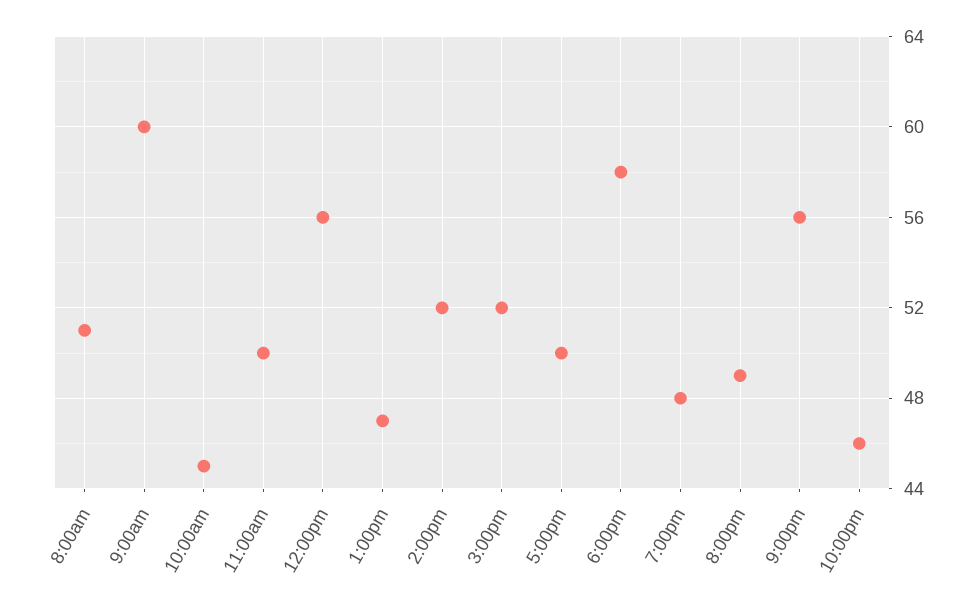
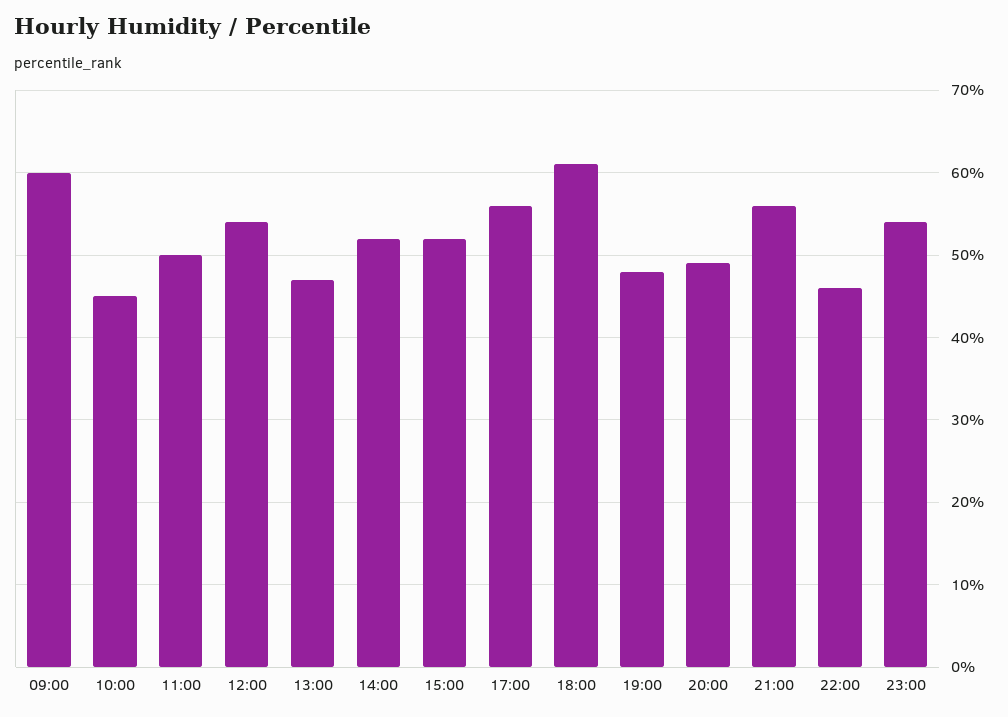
8:00am: 51 -> none
12:00pm: 56 -> 54
5:00pm: 50 -> 56
6:00pm: 58 -> 61
23:00: none -> 54

